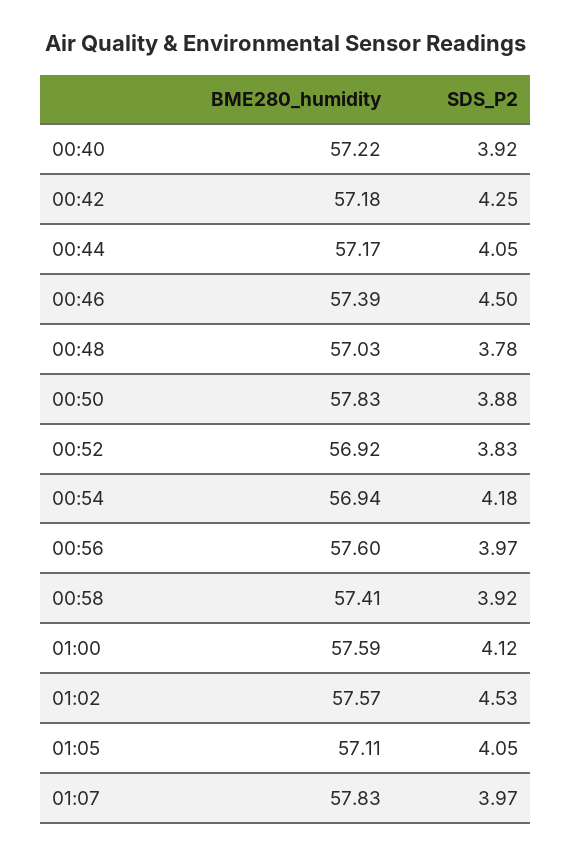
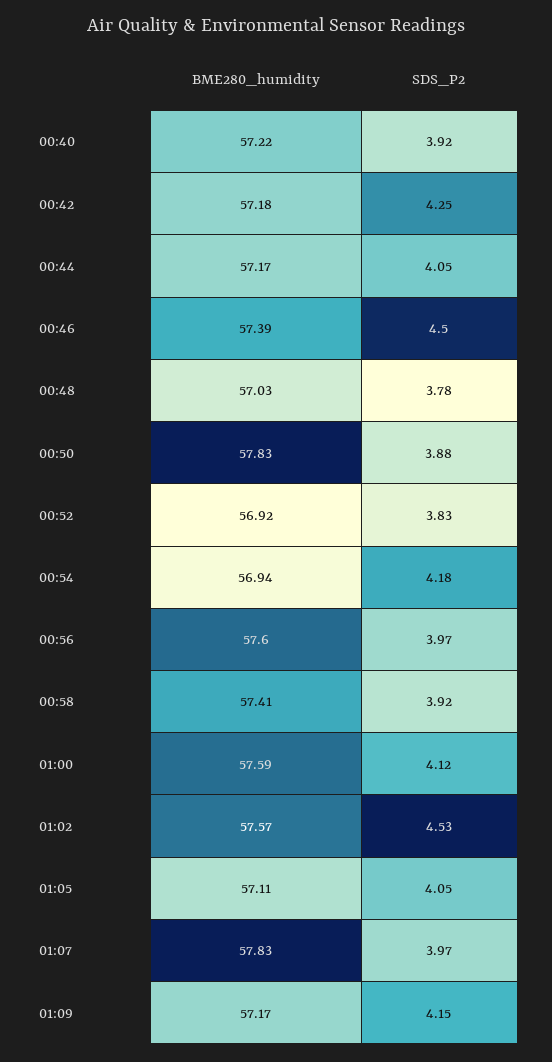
BME280_humidity, 01:09: none -> 57.17
SDS_P2, 01:09: none -> 4.15

